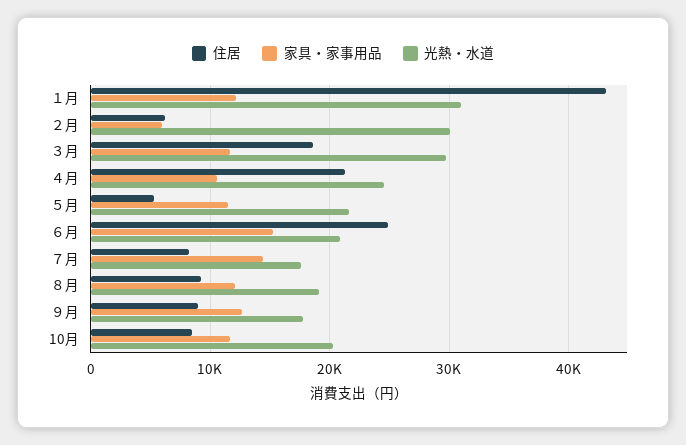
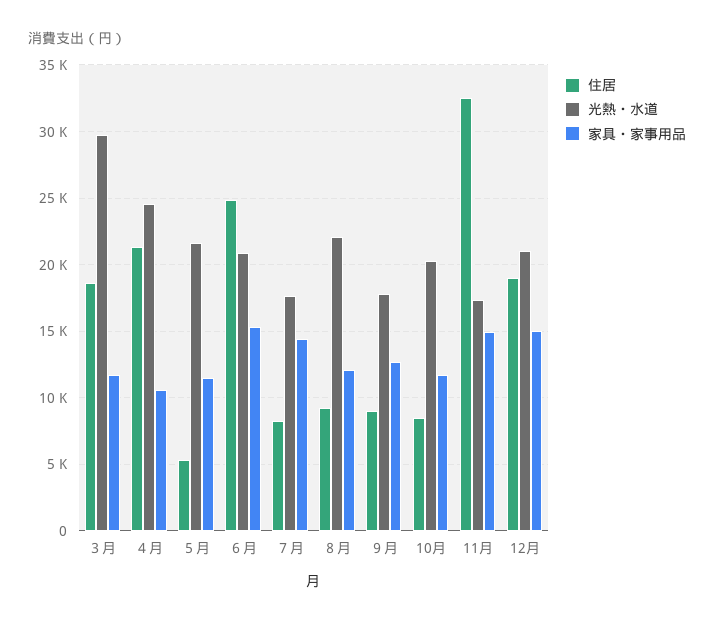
住居, １月: 43000 -> none
家具・家事用品, １月: 12000 -> none
光熱・水道, １月: 31000 -> none
住居, ２月: 6000 -> none
家具・家事用品, ２月: 6000 -> none
光熱・水道, ２月: 30000 -> none
光熱・水道, ８月: 19000 -> 22000
住居, 11月: none -> 32500
光熱・水道, 11月: none -> 17500
家具・家事用品, 11月: none -> 15000
住居, 12月: none -> 19000
光熱・水道, 12月: none -> 21000
家具・家事用品, 12月: none -> 15000

